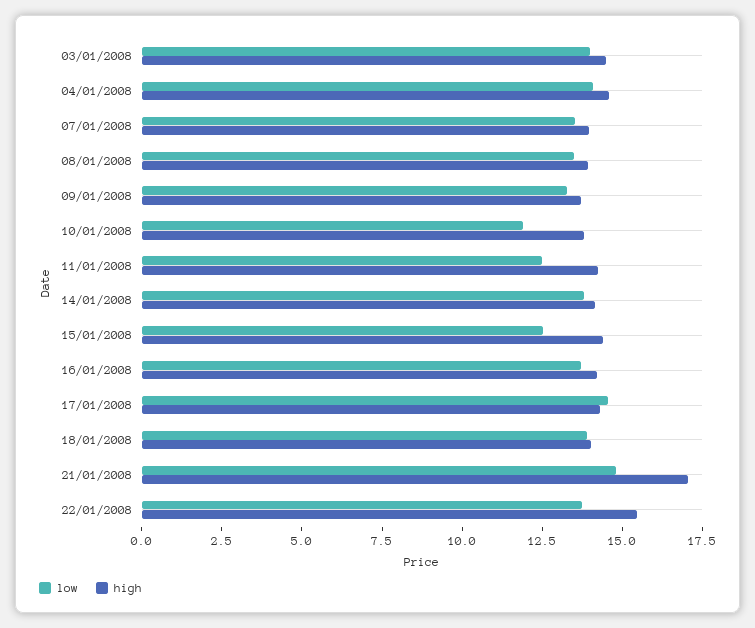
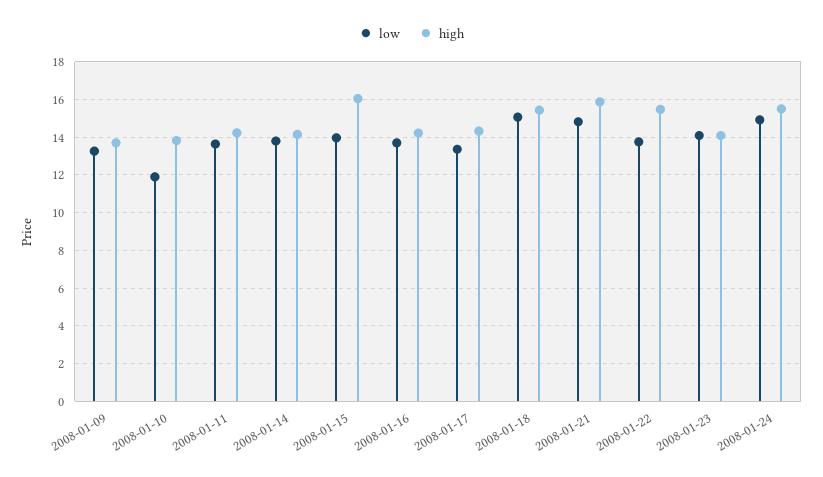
low, 03/01/2008: 14 -> none
high, 03/01/2008: 14.5 -> none
low, 04/01/2008: 14 -> none
high, 04/01/2008: 14.5 -> none
low, 07/01/2008: 13.5 -> none
high, 07/01/2008: 14 -> none
low, 08/01/2008: 13.5 -> none
high, 08/01/2008: 14 -> none
low, 11/01/2008: 12.5 -> 13.5
low, 15/01/2008: 12.5 -> 14
high, 15/01/2008: 14.5 -> 16
low, 17/01/2008: 14.5 -> 13.5
low, 18/01/2008: 14 -> 15
high, 18/01/2008: 14 -> 15.5
high, 21/01/2008: 17 -> 16
low, 2008-01-23: none -> 14
high, 2008-01-23: none -> 14
low, 2008-01-24: none -> 15
high, 2008-01-24: none -> 15.5

